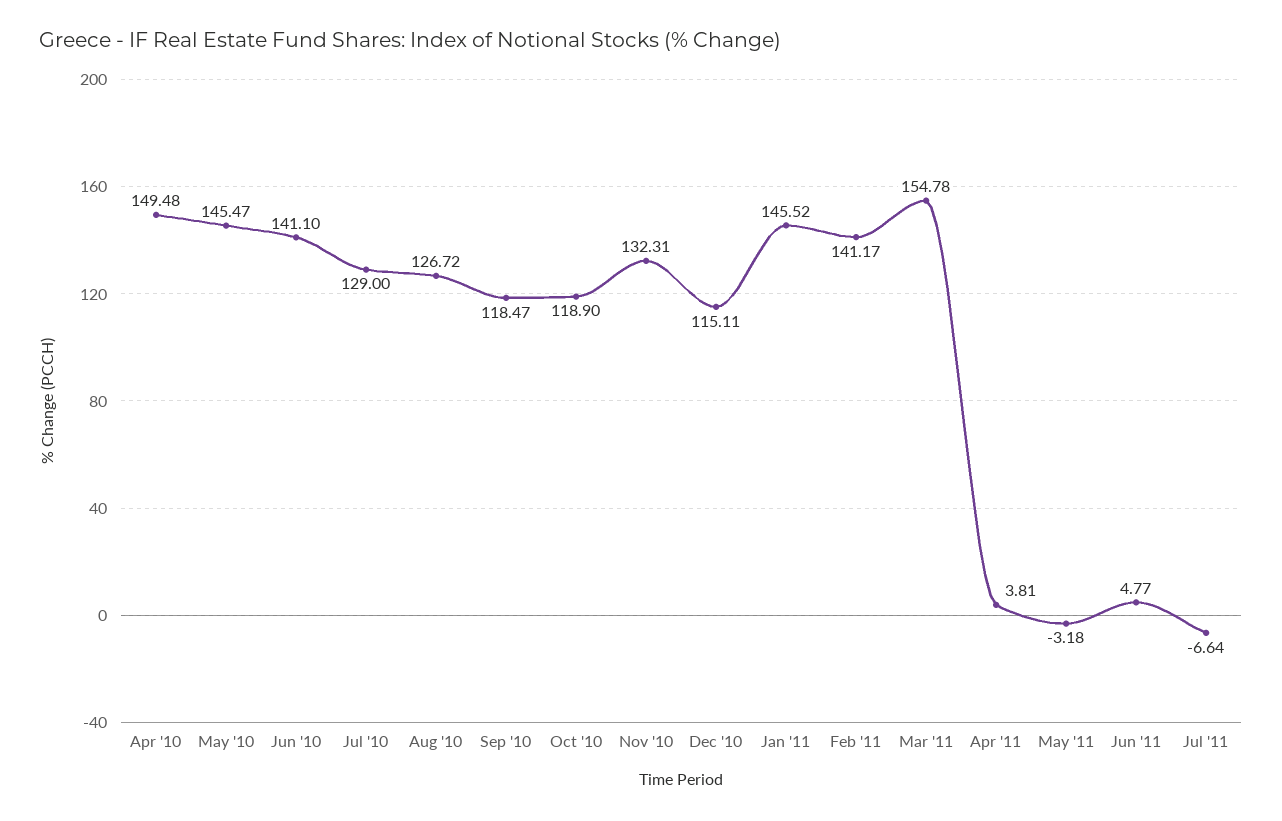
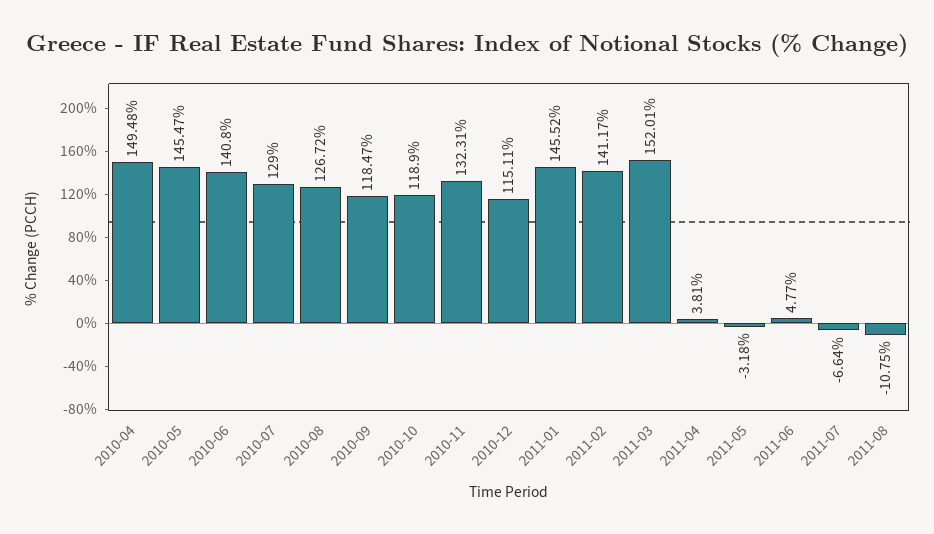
Jun '10: 141.1 -> 140.8
Mar '11: 154.78 -> 152.01
2011-08: none -> -10.75

